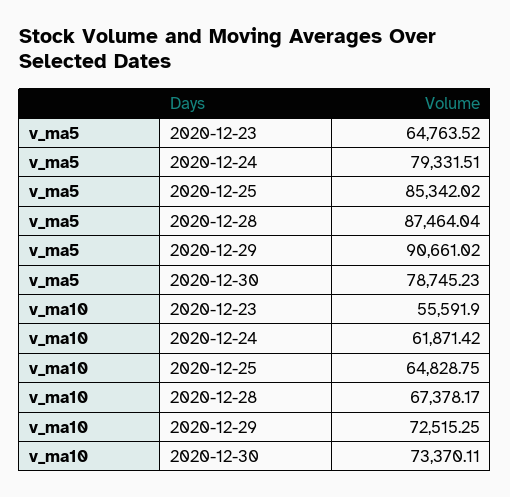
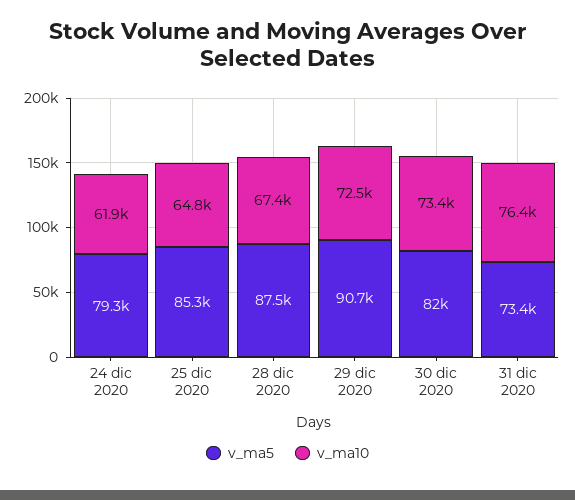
v_ma5, 2020-12-23: 64763.52 -> none
v_ma5, 2020-12-30: 78745.23 -> 82000
v_ma10, 2020-12-23: 55591.9 -> none
v_ma5, 31 dic 2020: none -> 73400
v_ma10, 31 dic 2020: none -> 76400

